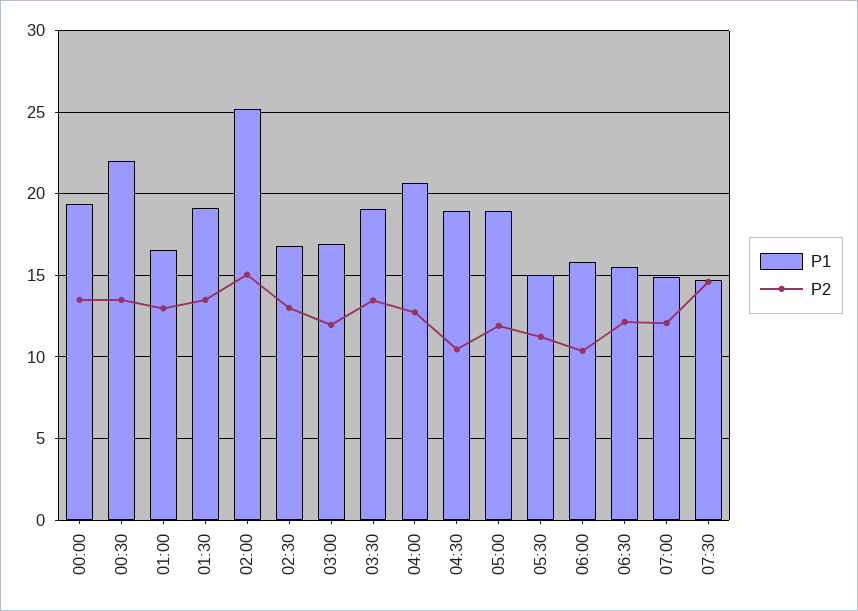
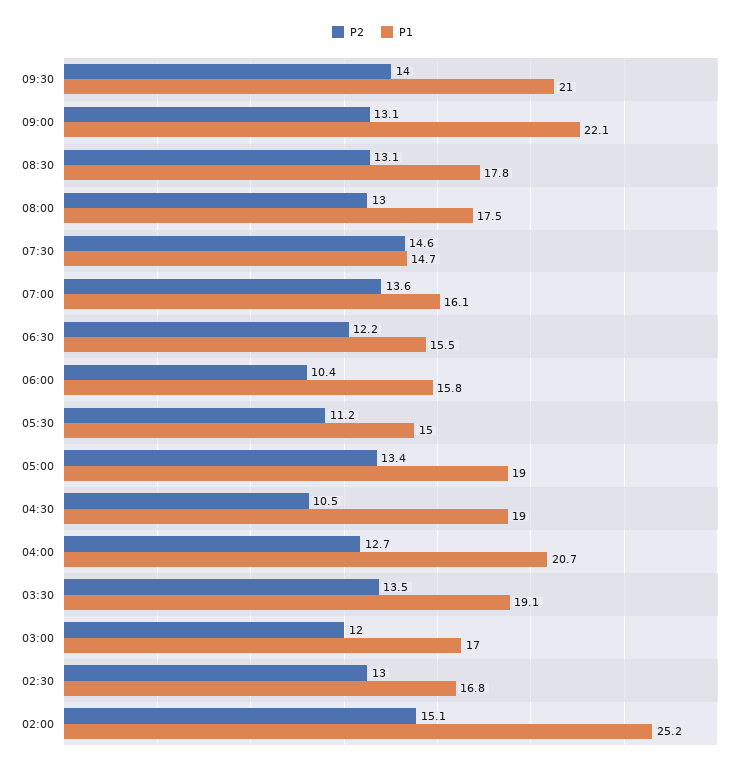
P1, 00:00: 19.5 -> none
P2, 00:00: 13.5 -> none
P1, 00:30: 22 -> none
P2, 00:30: 13.5 -> none
P1, 01:00: 16.5 -> none
P2, 01:00: 13 -> none
P1, 01:30: 19 -> none
P2, 01:30: 13.5 -> none
P2, 05:00: 12 -> 13.4
P1, 07:00: 15 -> 16.1
P2, 07:00: 12 -> 13.6
P2, 09:30: none -> 14
P1, 09:30: none -> 21
P2, 09:00: none -> 13.1
P1, 09:00: none -> 22.1
P2, 08:30: none -> 13.1
P1, 08:30: none -> 17.8
P2, 08:00: none -> 13
P1, 08:00: none -> 17.5

